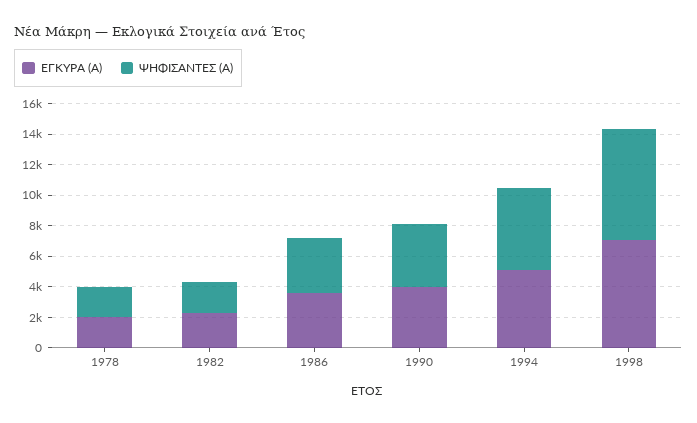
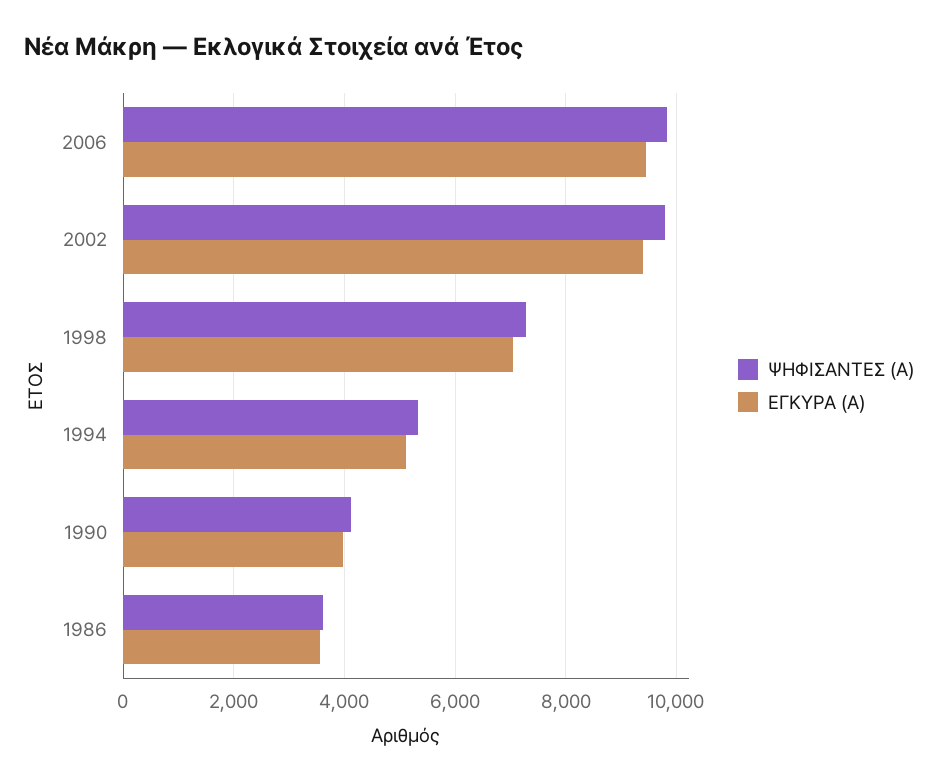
ΕΓΚΥΡΑ (Α), 1978: 2000 -> none
ΨΗΦΙΣΑΝΤΕΣ (Α), 1978: 2000 -> none
ΕΓΚΥΡΑ (Α), 1982: 2000 -> none
ΨΗΦΙΣΑΝΤΕΣ (Α), 1982: 2000 -> none
ΨΗΦΙΣΑΝΤΕΣ (Α), 2006: none -> 9800
ΕΓΚΥΡΑ (Α), 2006: none -> 9400
ΨΗΦΙΣΑΝΤΕΣ (Α), 2002: none -> 9800
ΕΓΚΥΡΑ (Α), 2002: none -> 9400

